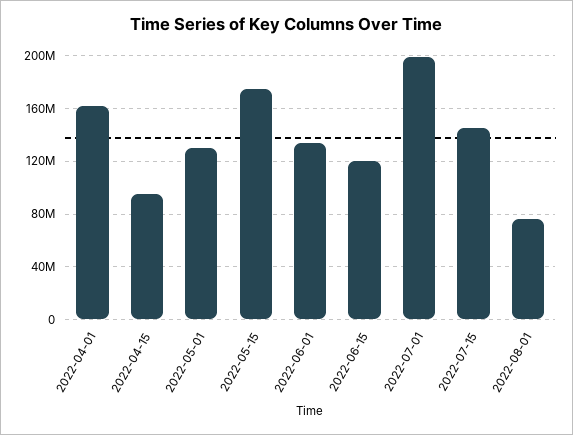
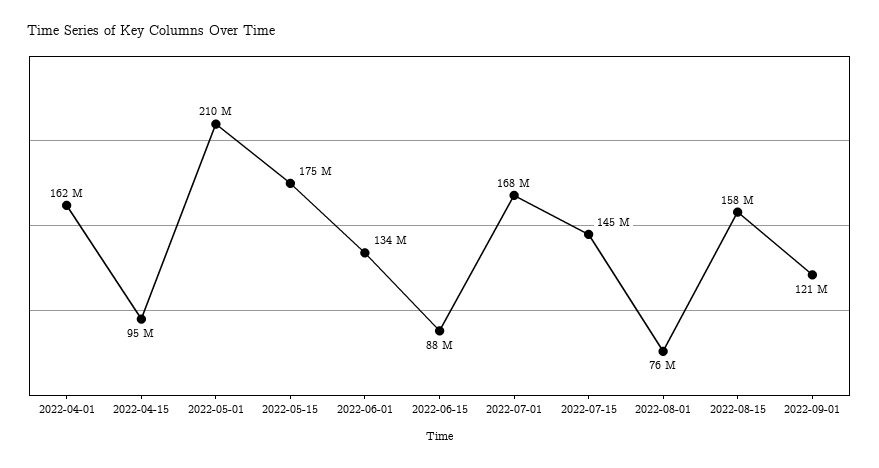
2022-05-01: 130000000 -> 210000000
2022-06-15: 120000000 -> 88000000
2022-07-01: 200000000 -> 168000000
2022-08-15: none -> 158000000
2022-09-01: none -> 121000000

